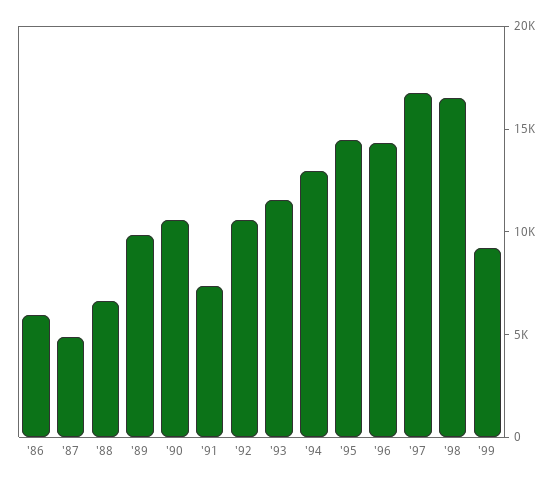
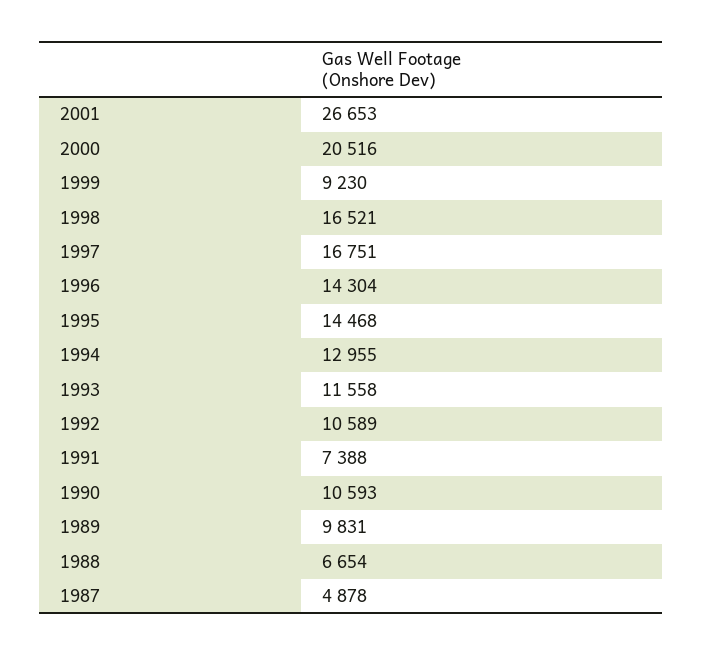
'86: 6000 -> none
2001: none -> 26653
2000: none -> 20516

